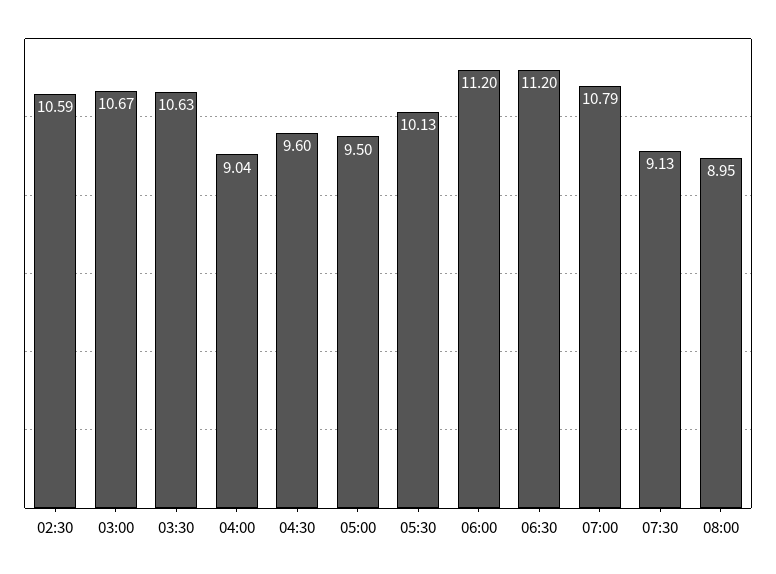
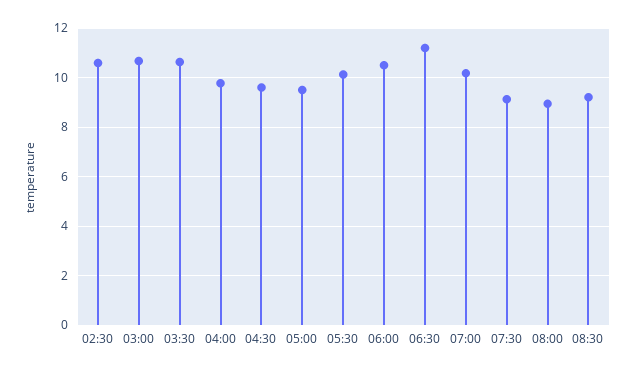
04:00: 9.04 -> 9.75
06:00: 11.2 -> 10.5
07:00: 10.79 -> 10.25
08:30: none -> 9.25

